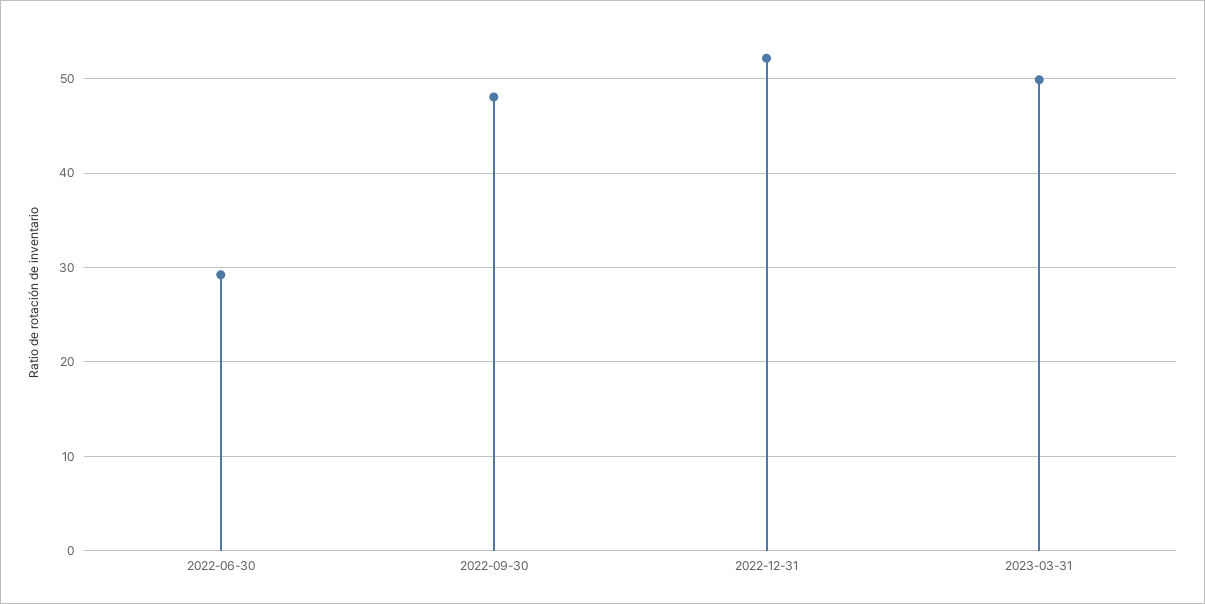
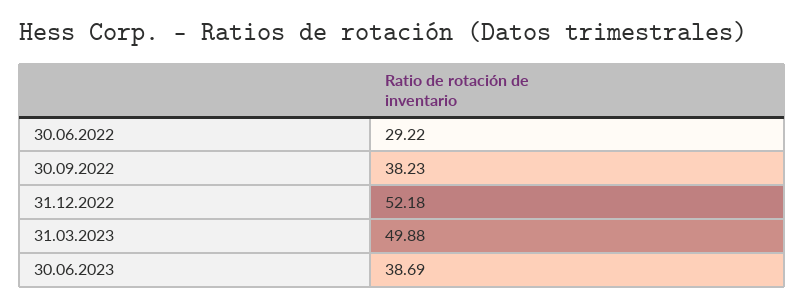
2022-09-30: 48 -> 38.23
30.06.2023: none -> 38.69

